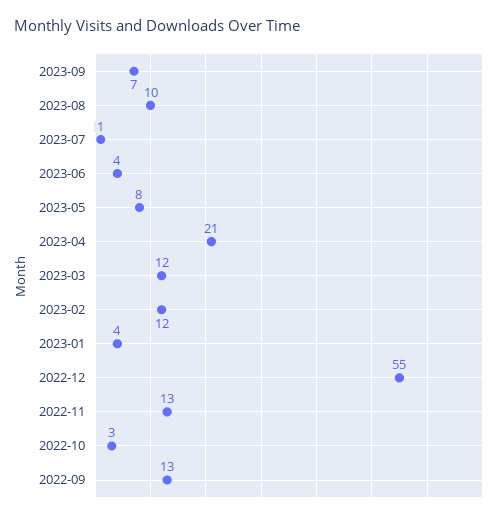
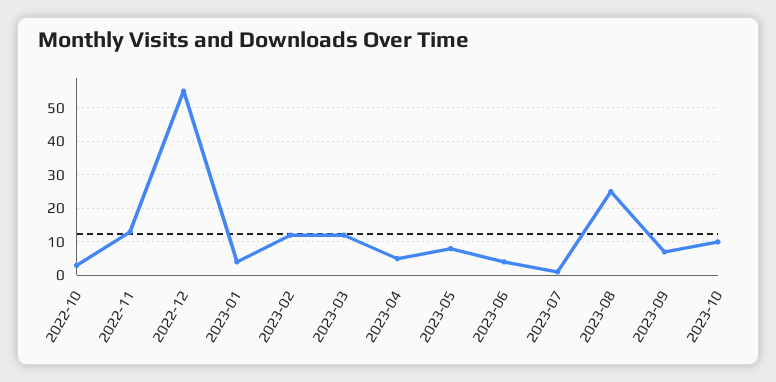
2023-08: 10 -> 25
2023-04: 21 -> 5
2022-09: 13 -> none
2023-10: none -> 10

